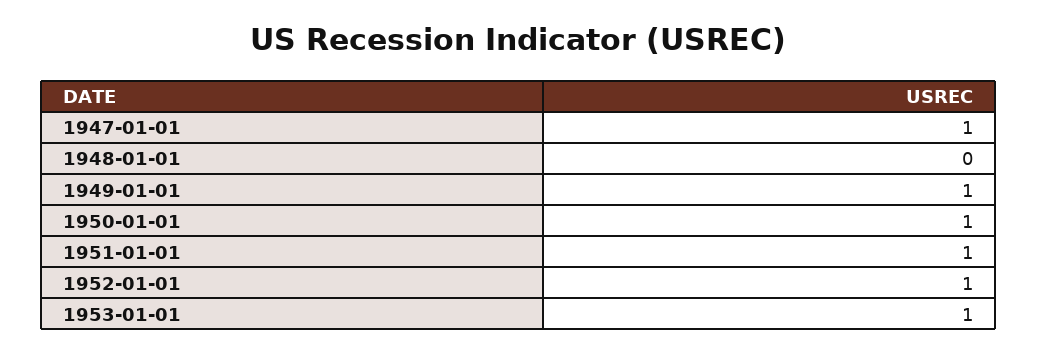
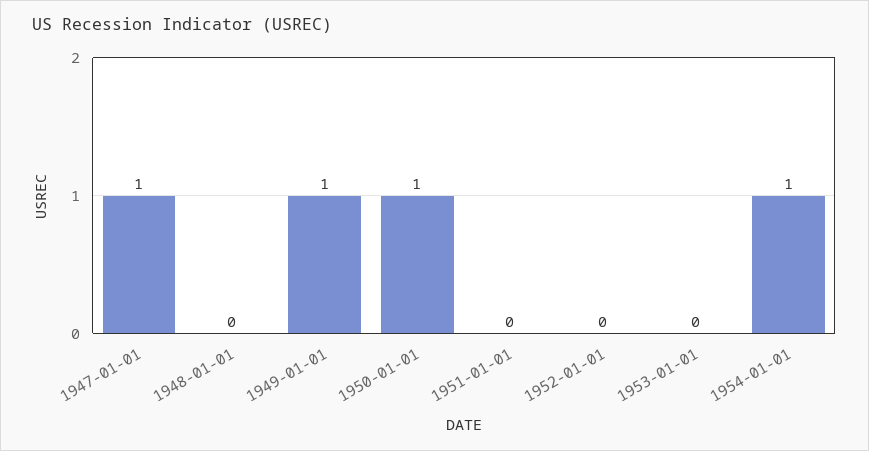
1951-01-01: 1 -> 0
1952-01-01: 1 -> 0
1953-01-01: 1 -> 0
1954-01-01: none -> 1

